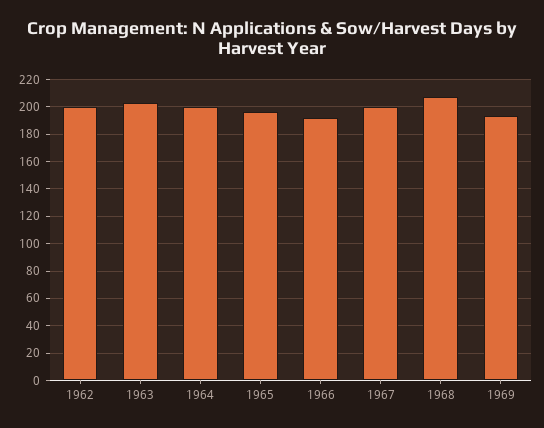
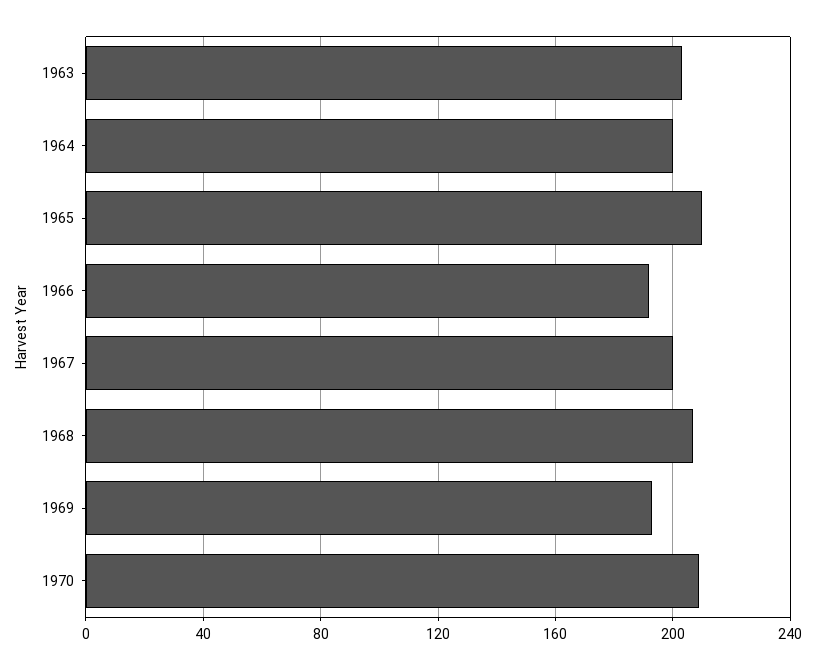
1962: 200 -> none
1965: 195 -> 210
1970: none -> 210

